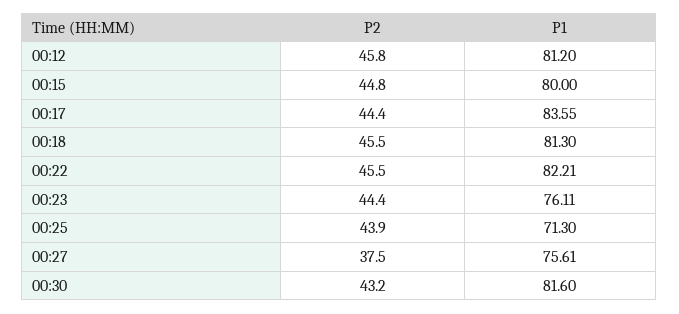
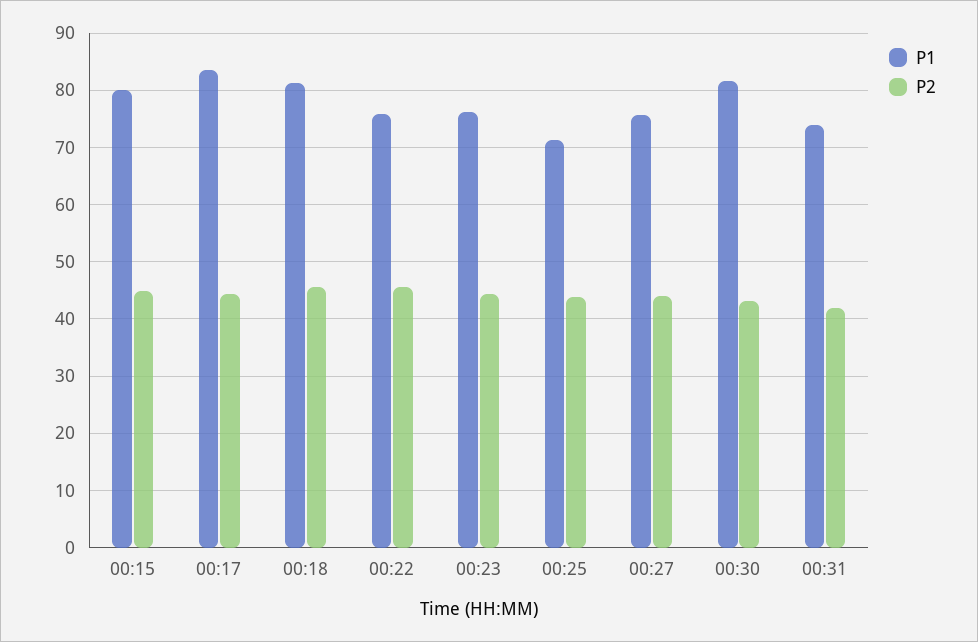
P2, 00:12: 45.8 -> none
P1, 00:12: 81.2 -> none
P1, 00:22: 82.21 -> 76
P2, 00:27: 37.5 -> 44
P1, 00:31: none -> 74
P2, 00:31: none -> 42

